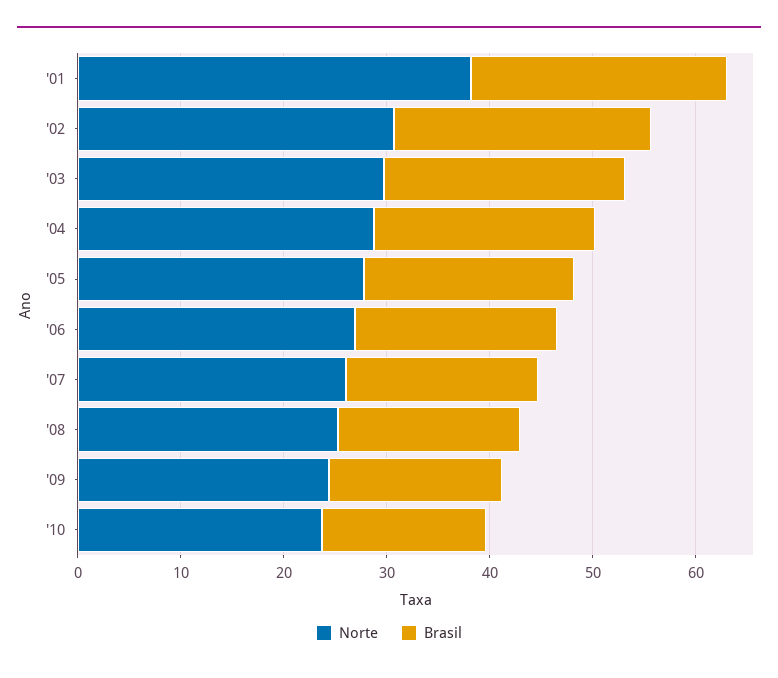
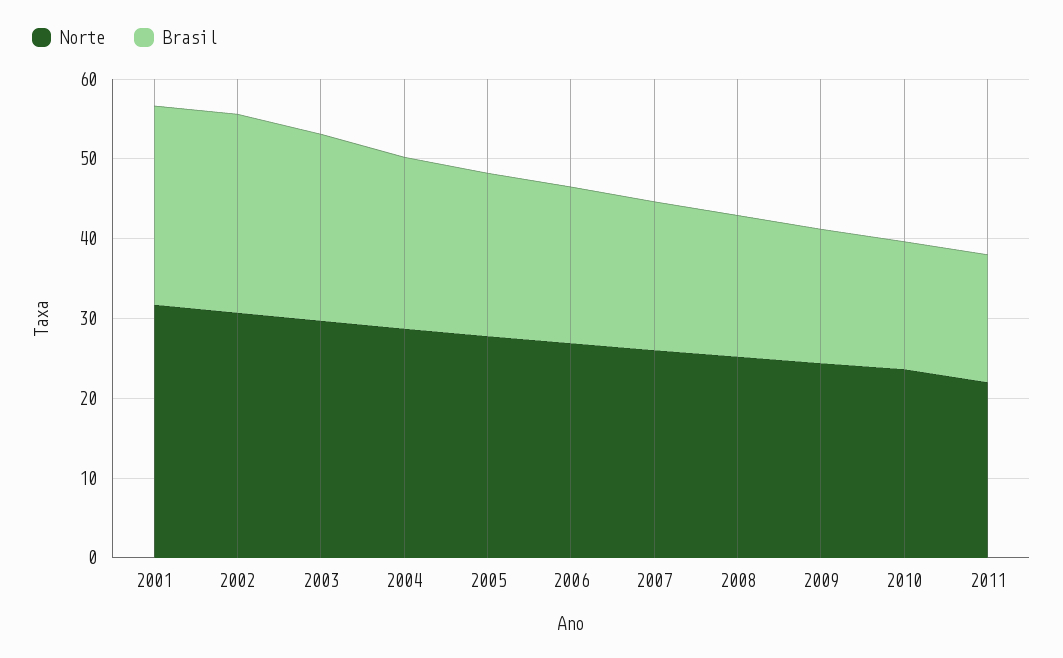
Norte, '01: 38 -> 32
Norte, 2011: none -> 22
Brasil, 2011: none -> 16

